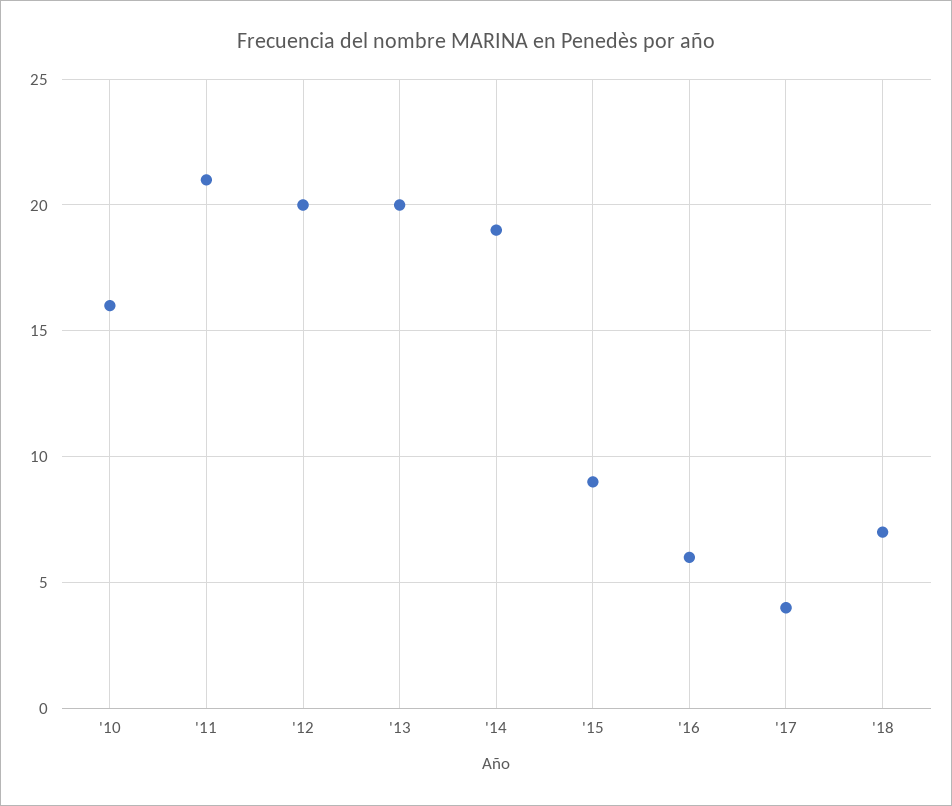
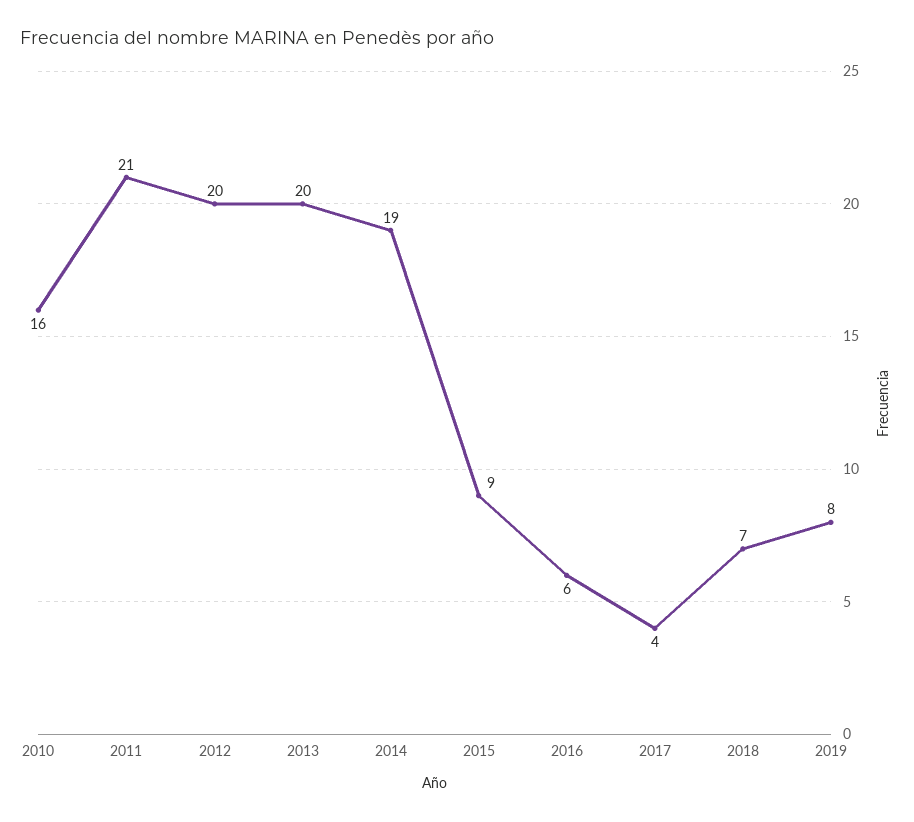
2019: none -> 8

